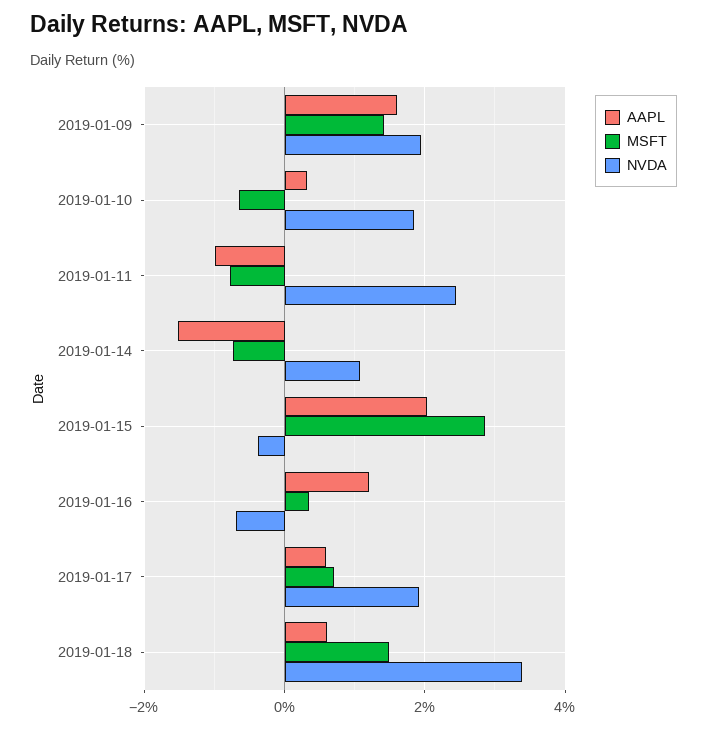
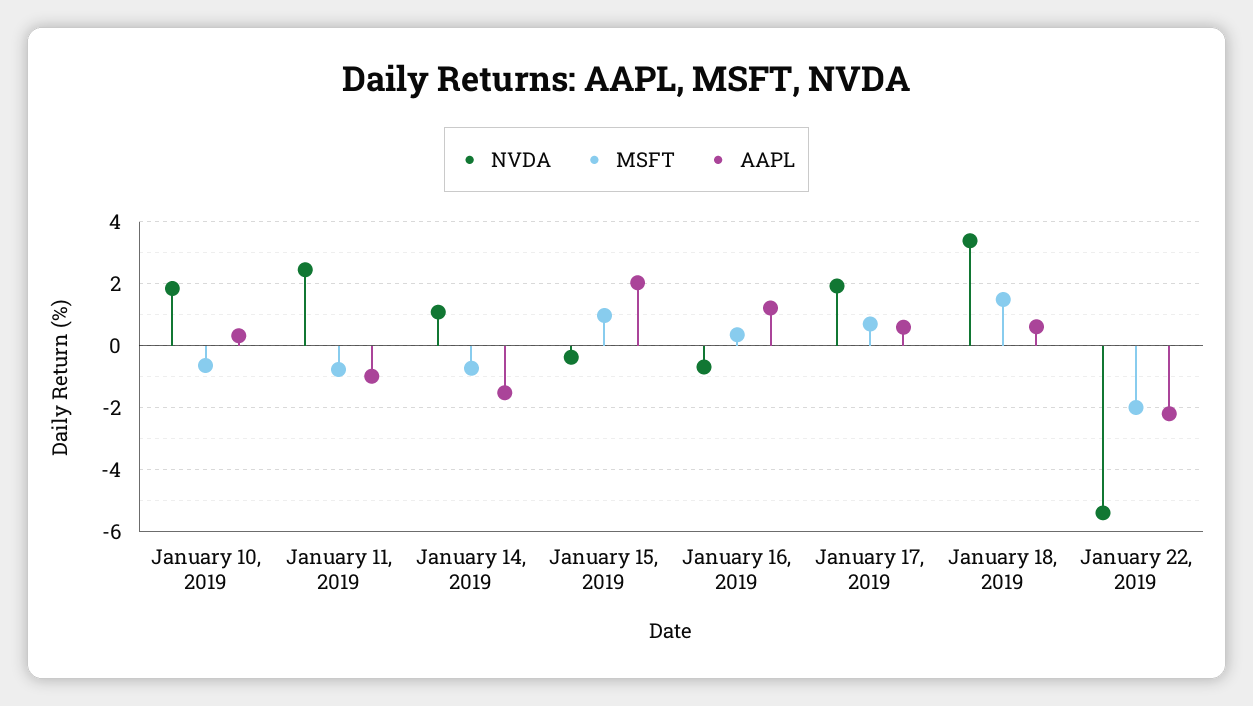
AAPL, 2019-01-09: 1.6 -> none
MSFT, 2019-01-09: 1.4 -> none
NVDA, 2019-01-09: 2 -> none
MSFT, 2019-01-15: 2.8 -> 1
NVDA, January 22, 2019: none -> -5.4
MSFT, January 22, 2019: none -> -2
AAPL, January 22, 2019: none -> -2.2

